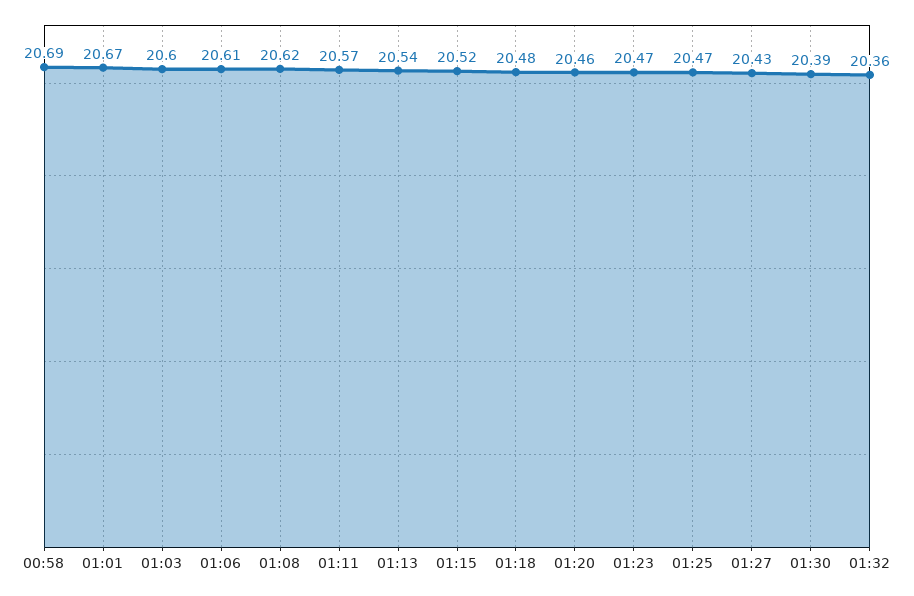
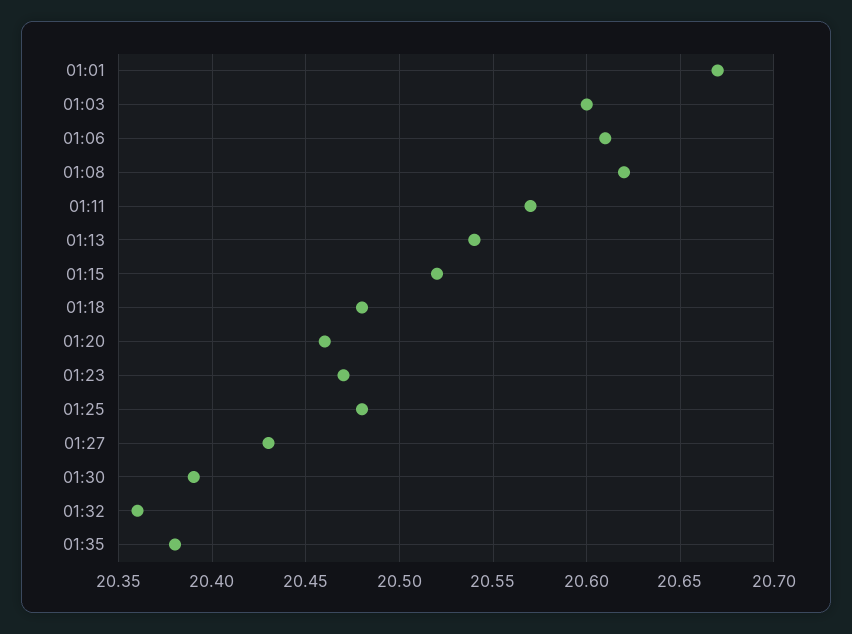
00:58: 20.69 -> none
01:25: 20.47 -> 20.48
01:35: none -> 20.38

